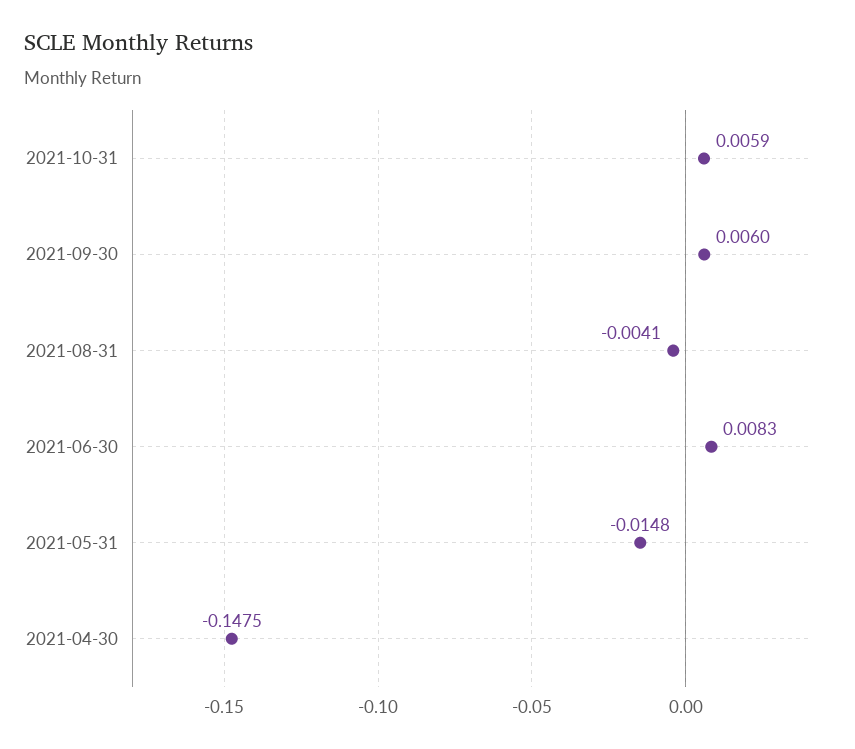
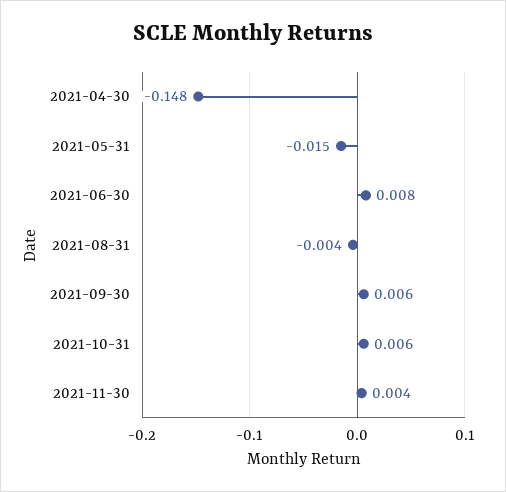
2021-11-30: none -> 0.004

